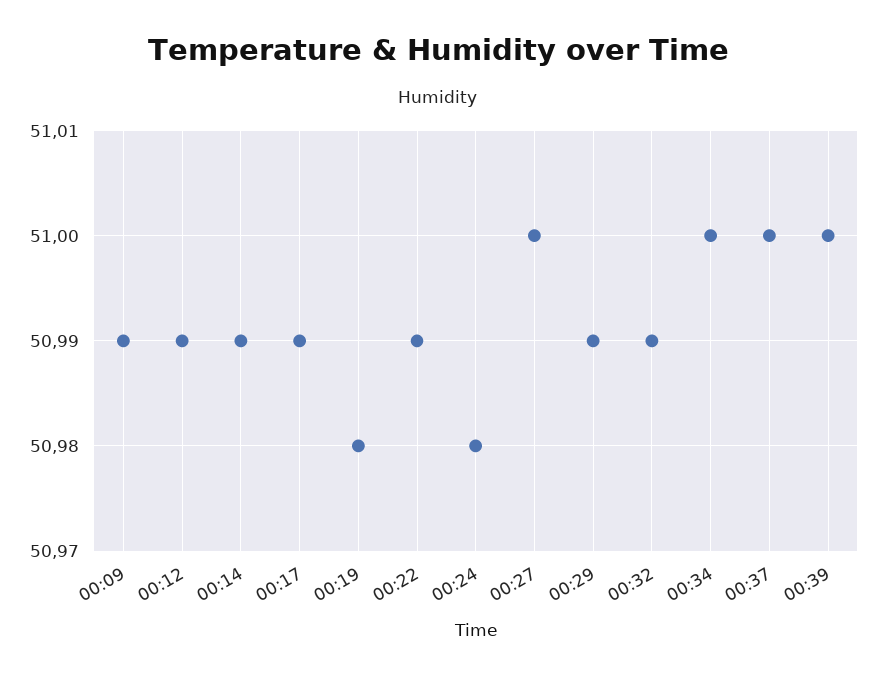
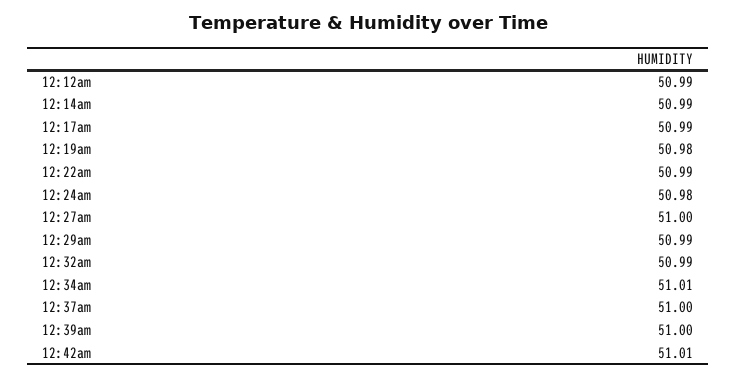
00:09: 50.99 -> none
00:34: 51 -> 51.01
12:42am: none -> 51.01

